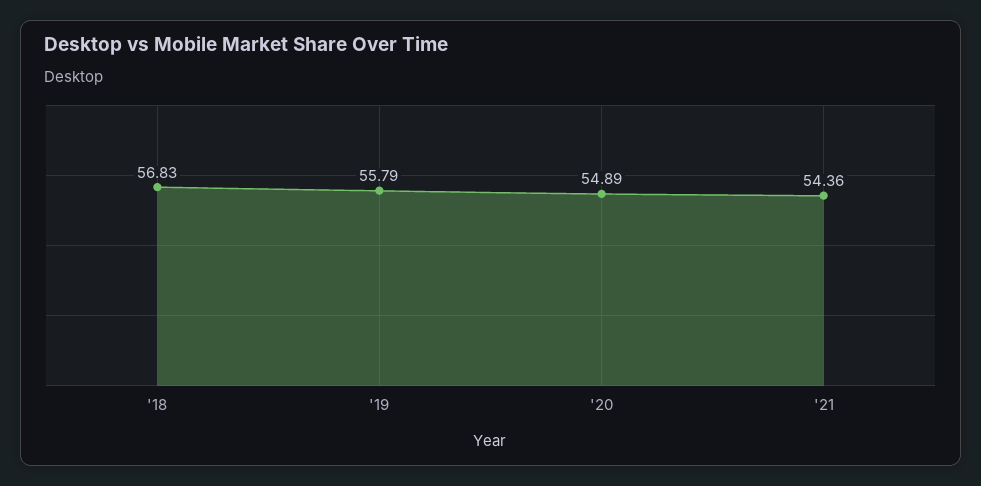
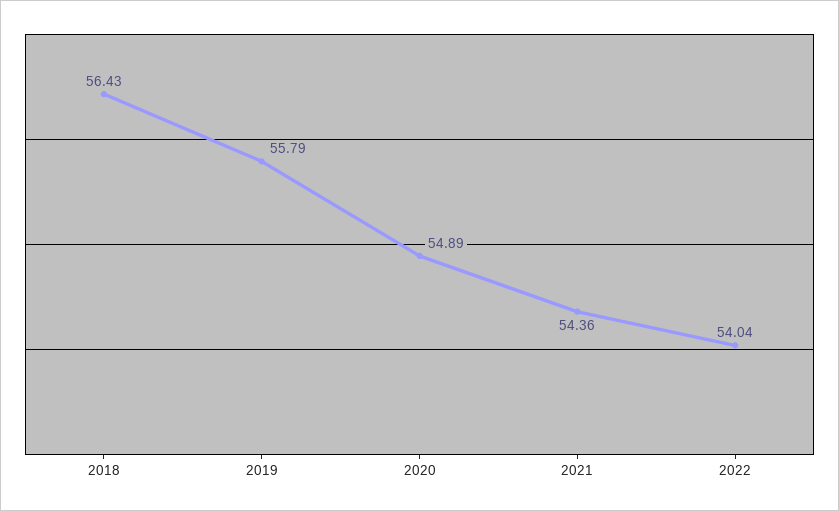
'18: 56.83 -> 56.43
2022: none -> 54.04

